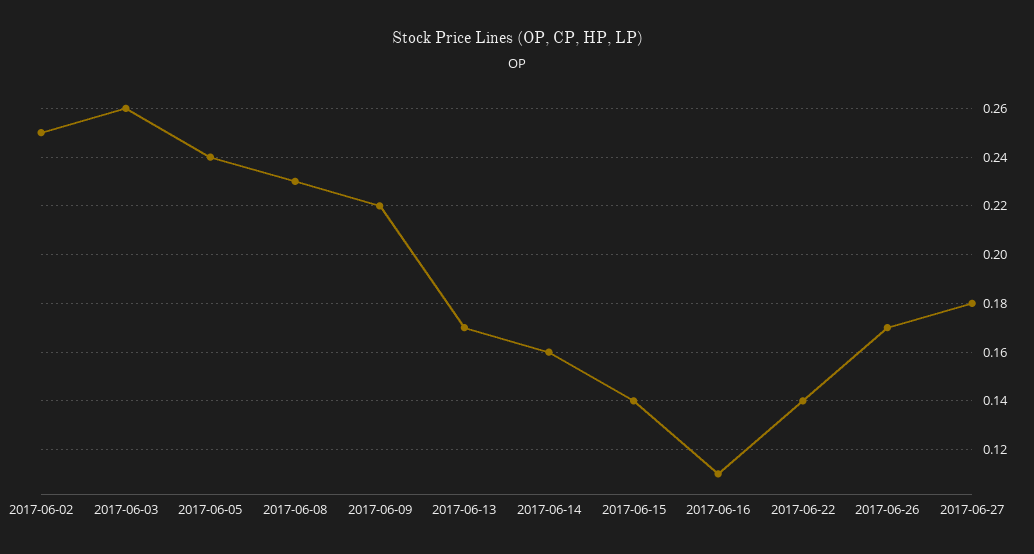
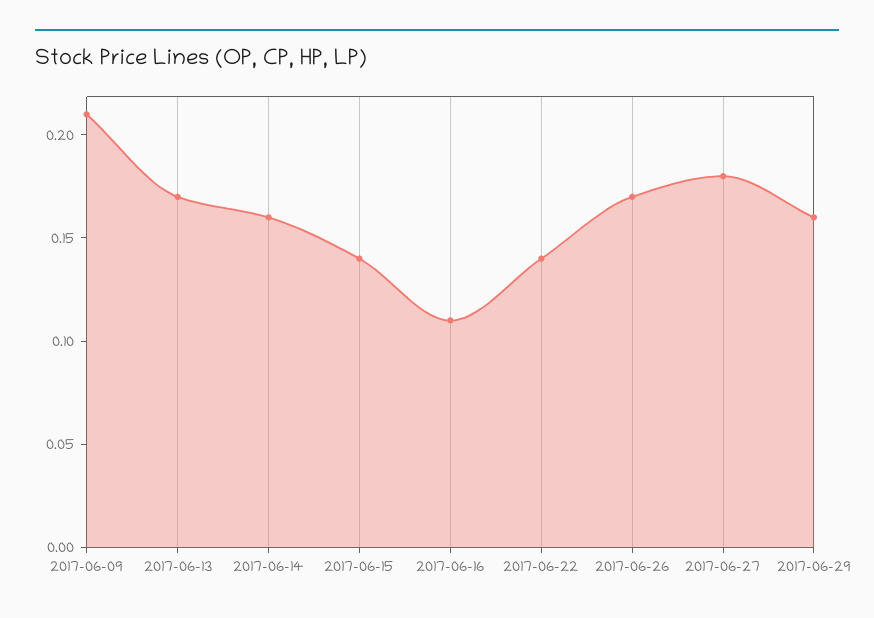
2017-06-02: 0.25 -> none
2017-06-03: 0.26 -> none
2017-06-05: 0.24 -> none
2017-06-08: 0.23 -> none
2017-06-09: 0.22 -> 0.21
2017-06-29: none -> 0.16

